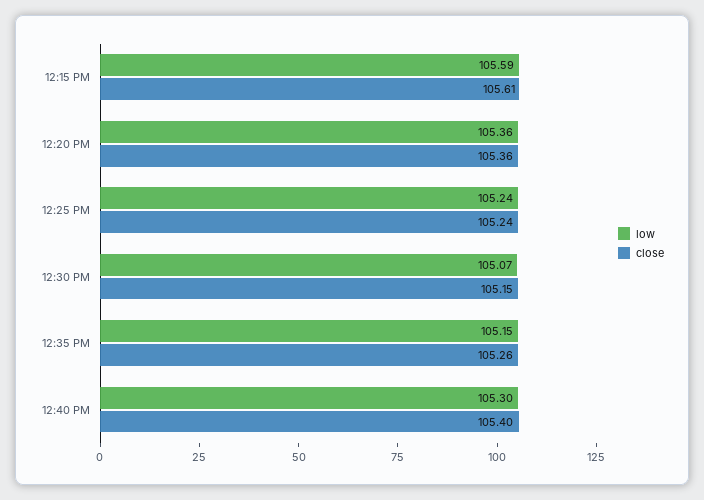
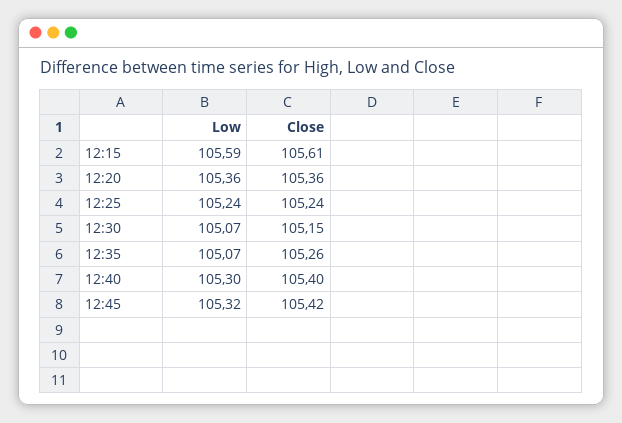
low, 12:35 PM: 105.15 -> 105.07
low, 12:45: none -> 105.32
close, 12:45: none -> 105.42

